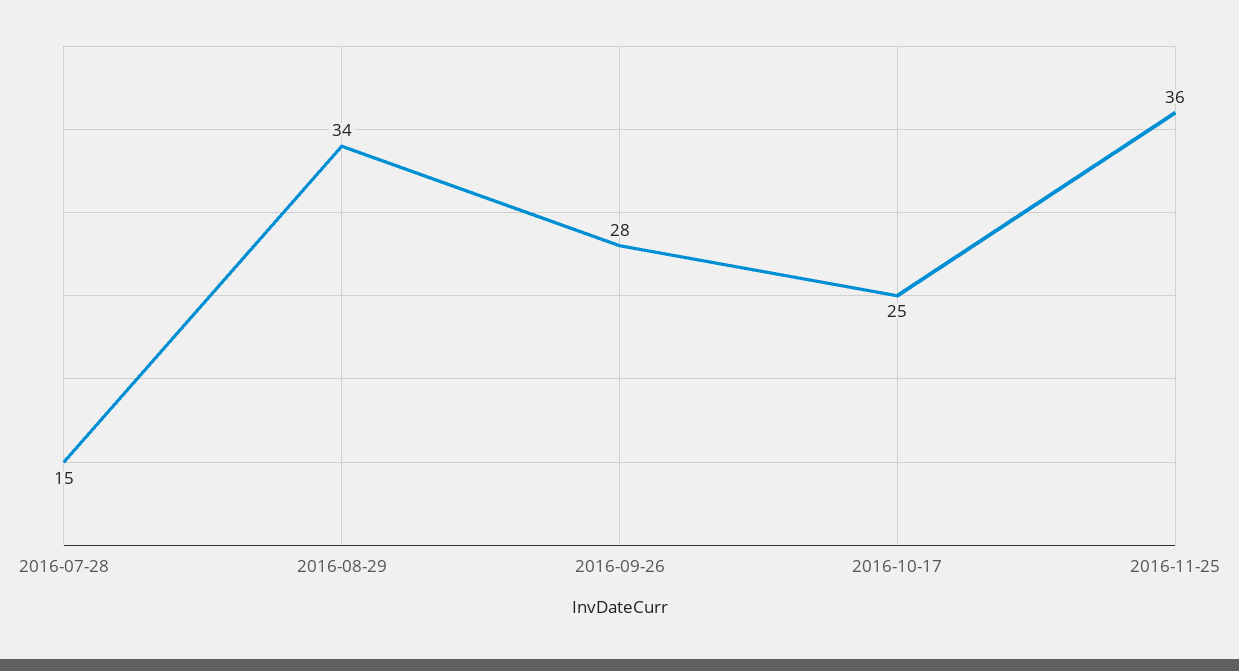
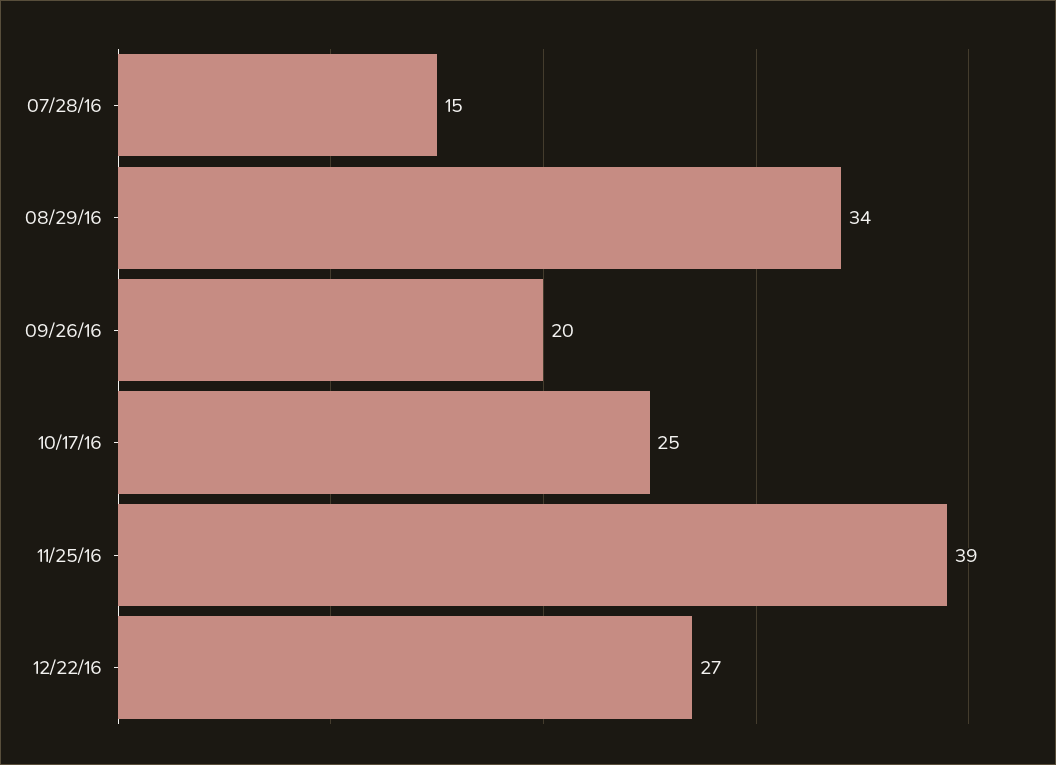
2016-09-26: 28 -> 20
2016-11-25: 36 -> 39
12/22/16: none -> 27

